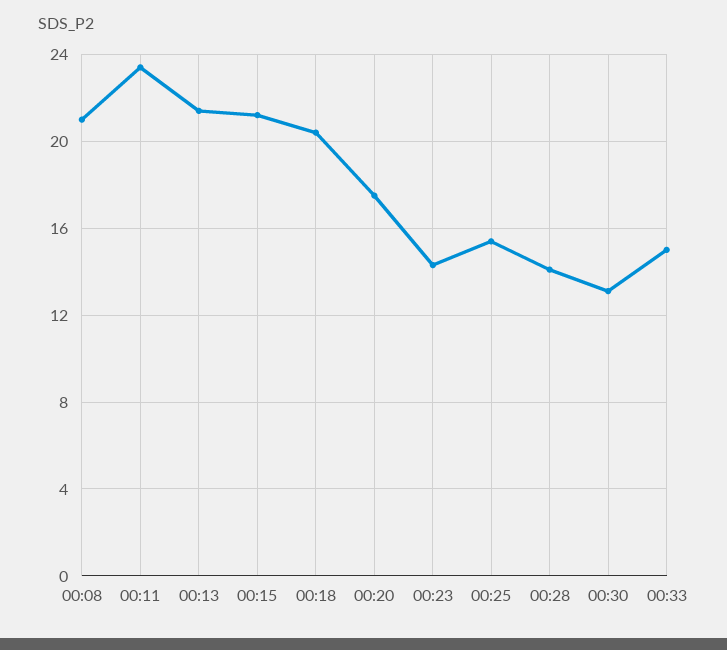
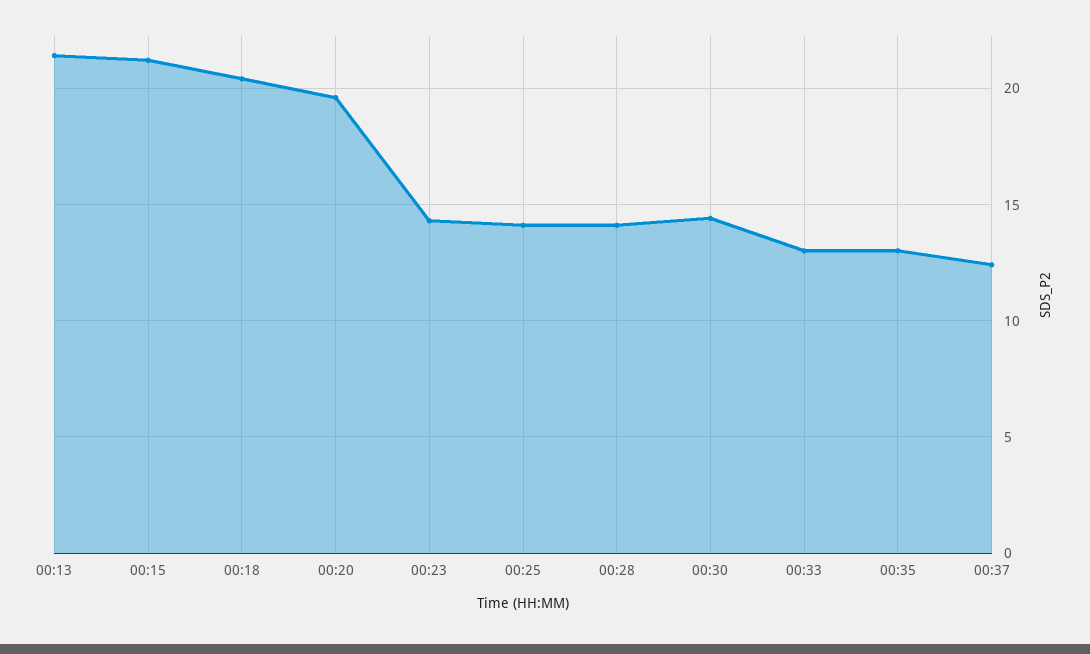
00:08: 21 -> none
00:11: 23.5 -> none
00:20: 17.5 -> 19.5
00:25: 15.5 -> 14
00:30: 13 -> 14.5
00:33: 15 -> 13
00:35: none -> 13
00:37: none -> 12.5

